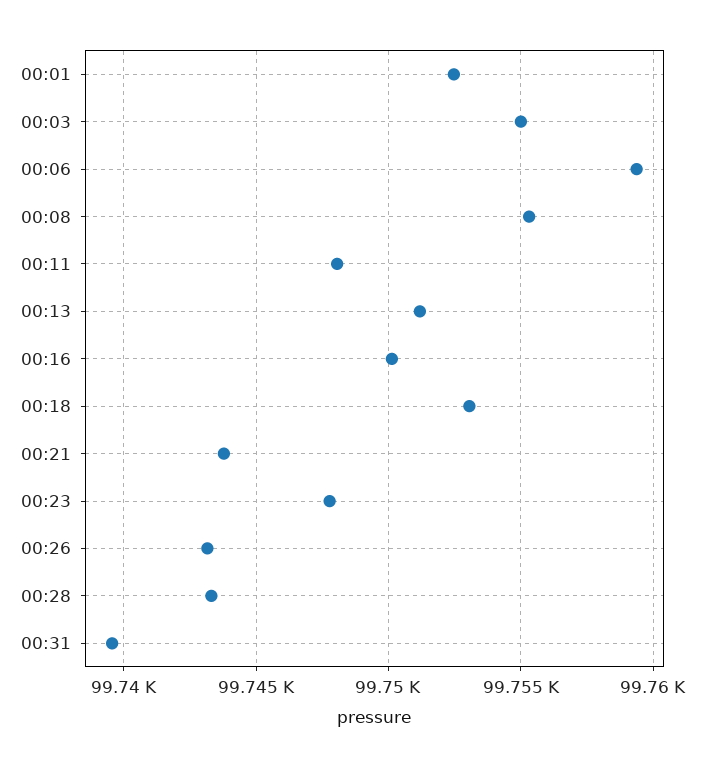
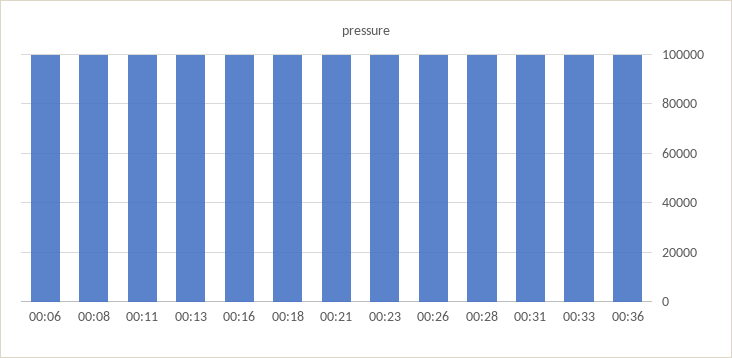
00:01: 99752.5 -> none
00:03: 99755 -> none
00:33: none -> 100000
00:36: none -> 100000

